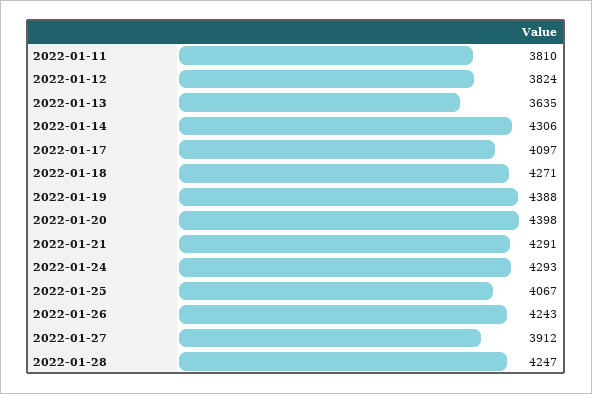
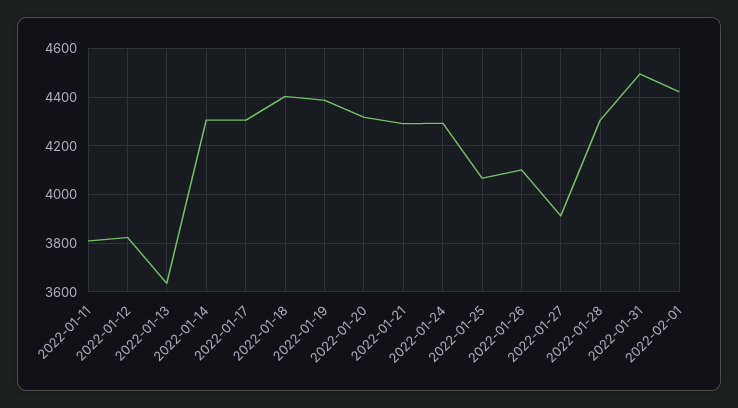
2022-01-17: 4097 -> 4300
2022-01-18: 4271 -> 4400
2022-01-20: 4398 -> 4325
2022-01-26: 4243 -> 4100
2022-01-28: 4247 -> 4300
2022-01-31: none -> 4500
2022-02-01: none -> 4425

